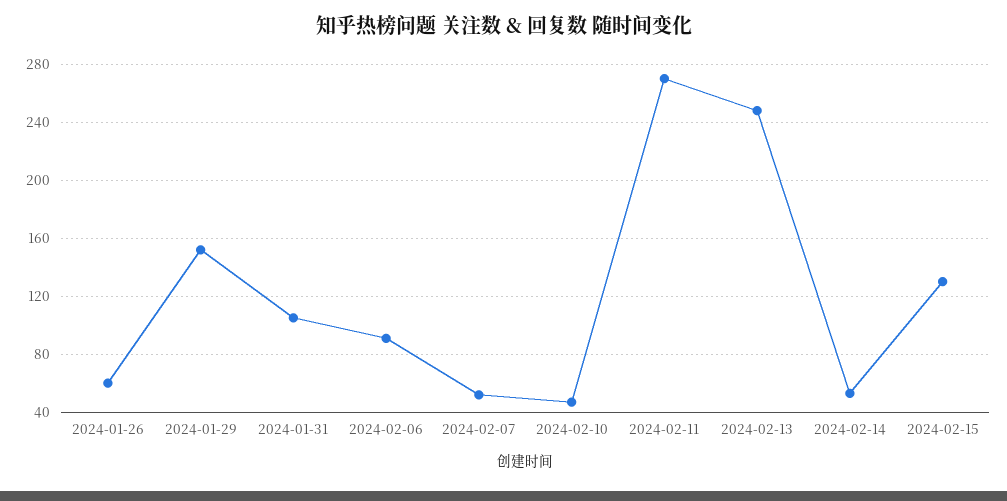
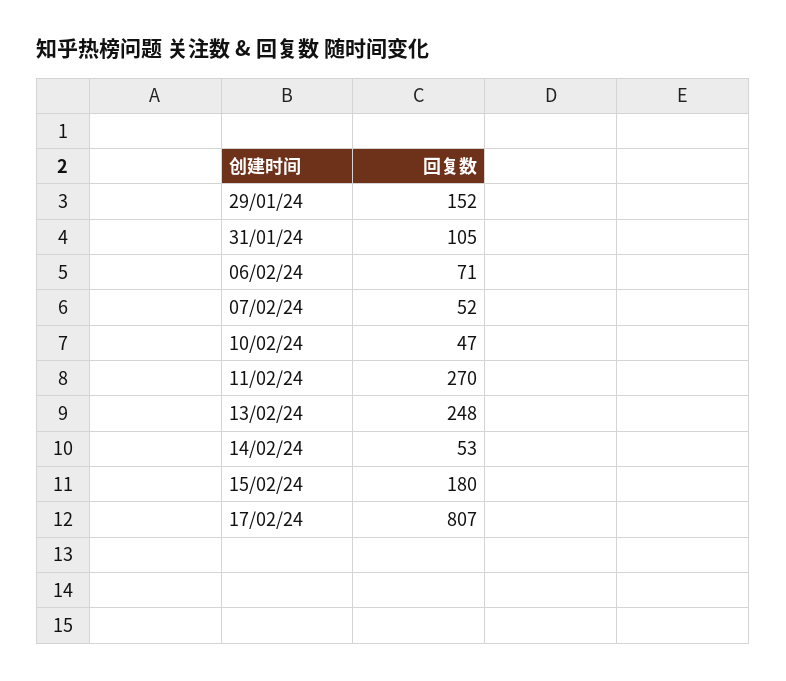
2024-01-26: 60 -> none
2024-02-06: 90 -> 71
2024-02-15: 130 -> 180
17/02/24: none -> 807

